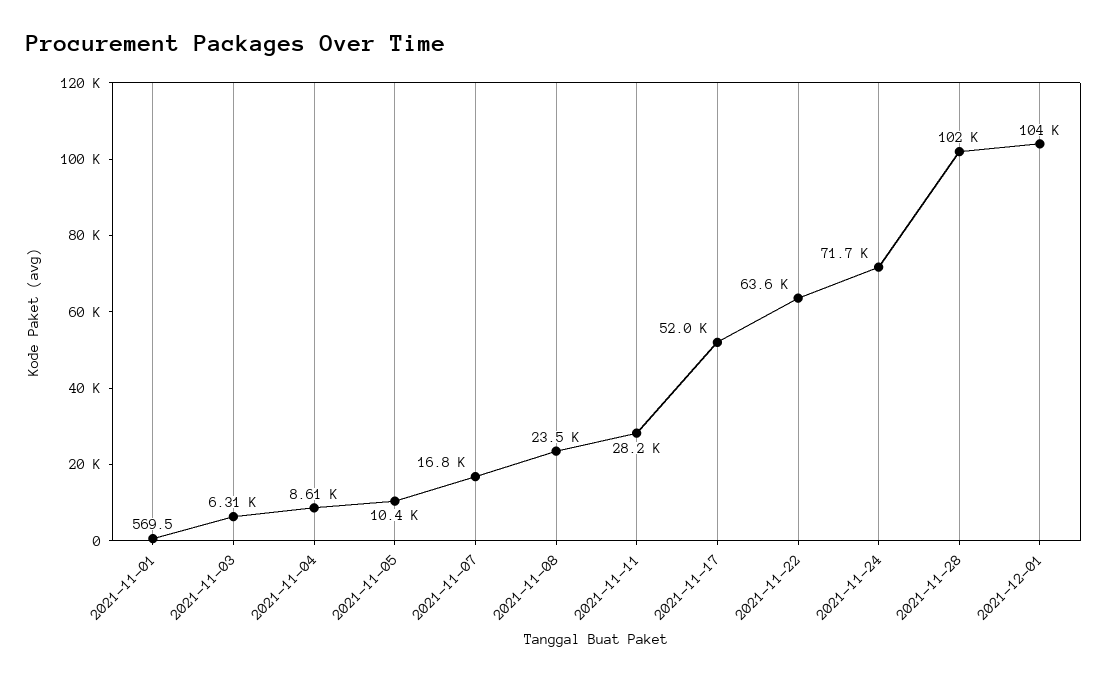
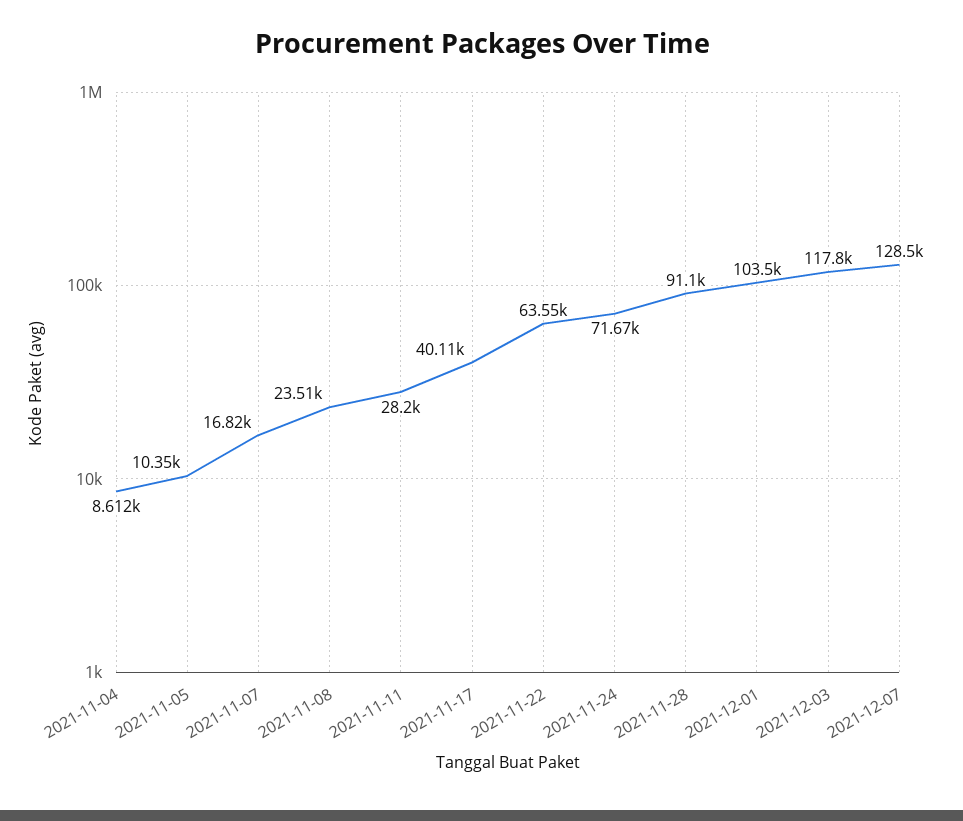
2021-11-01: 569.5 -> none
2021-11-03: 6310 -> none
2021-11-17: 52000 -> 40110
2021-11-28: 102000 -> 91100
2021-12-03: none -> 117800
2021-12-07: none -> 128500

